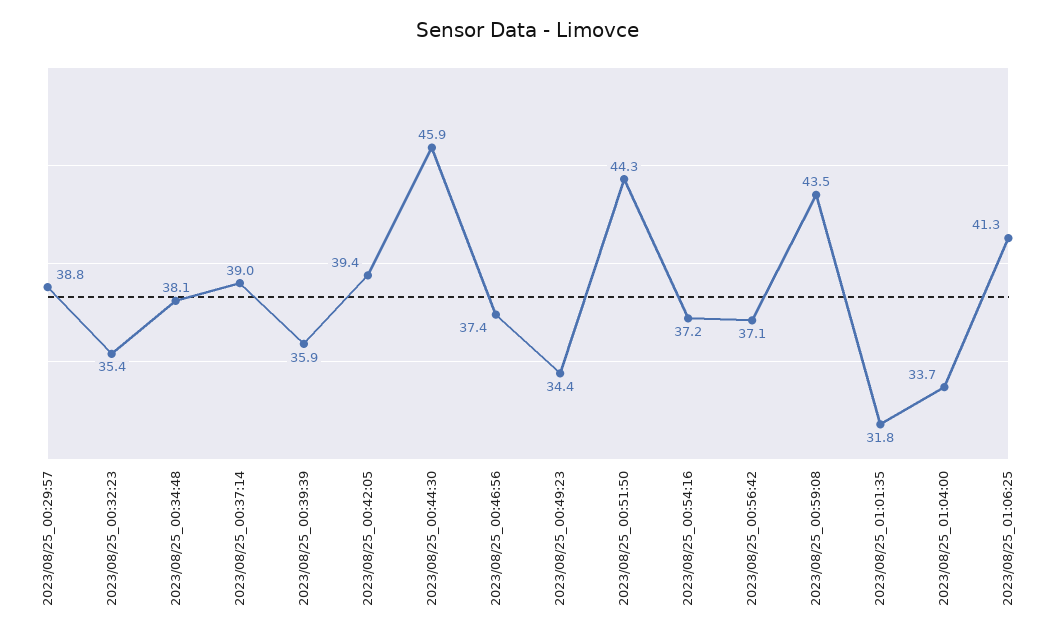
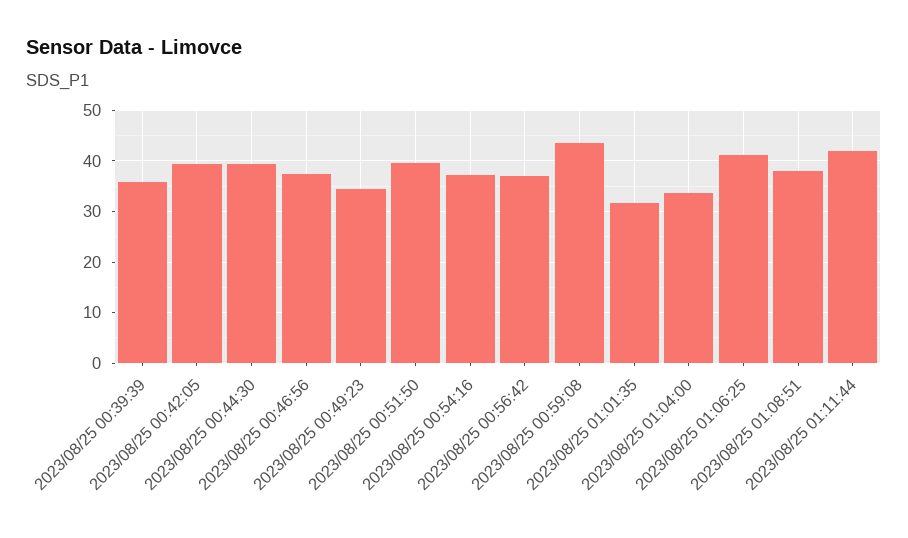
2023/08/25_00:29:57: 38.8 -> none
2023/08/25_00:32:23: 35.4 -> none
2023/08/25_00:34:48: 38.1 -> none
2023/08/25_00:37:14: 39 -> none
2023/08/25_00:44:30: 45.9 -> 40
2023/08/25_00:51:50: 44.3 -> 40
2023/08/25 01:08:51: none -> 38
2023/08/25 01:11:44: none -> 42

